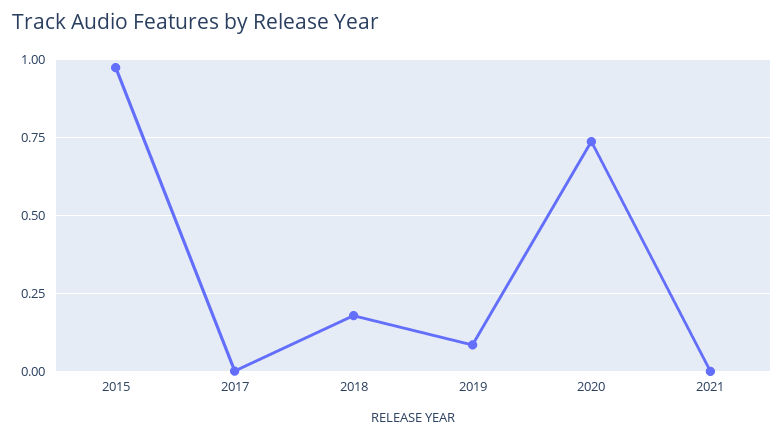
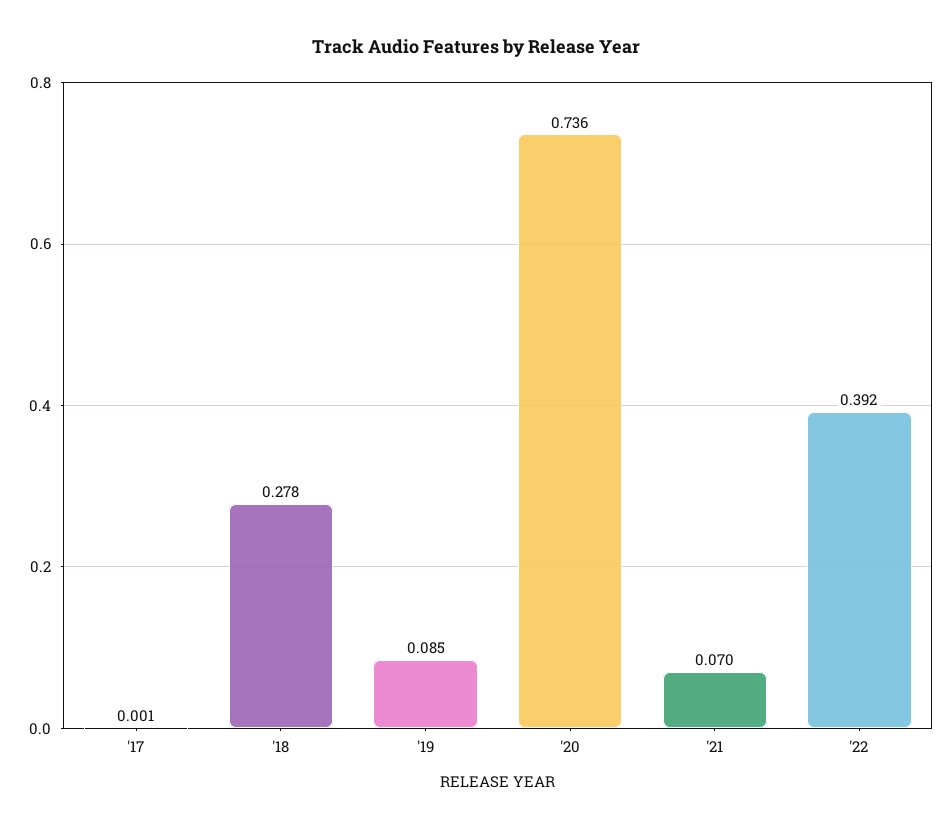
2015: 0.975 -> none
2018: 0.175 -> 0.278
2021: 0 -> 0.07
'22: none -> 0.392

